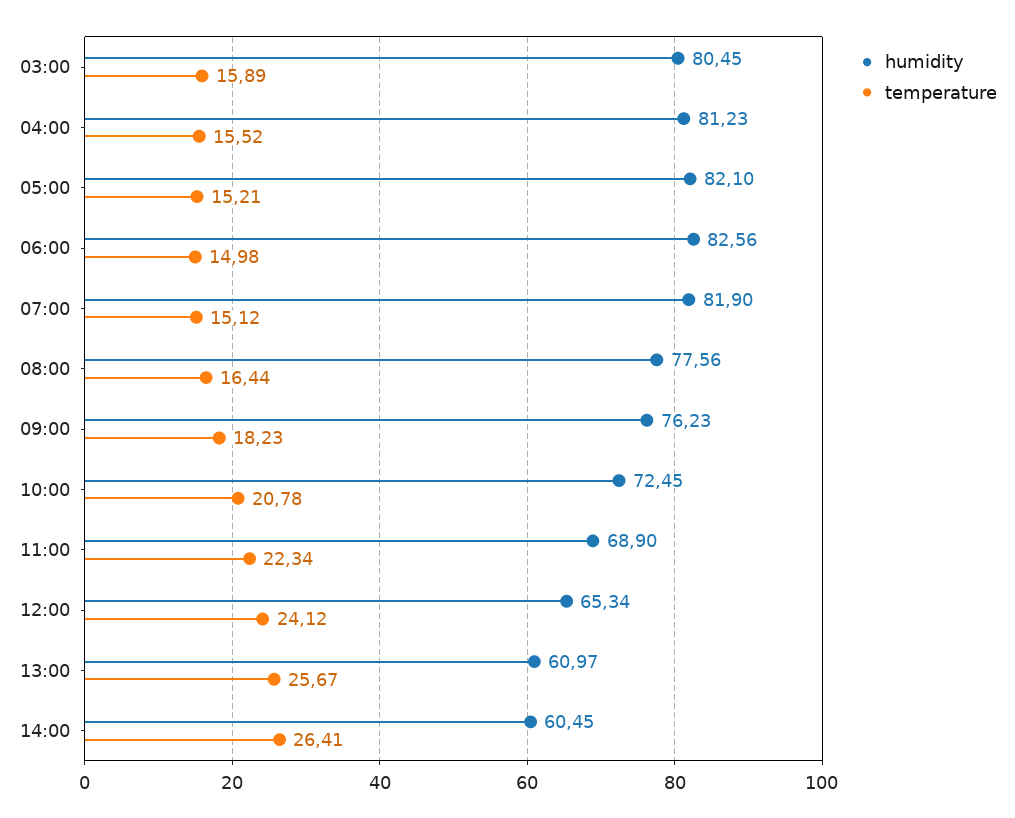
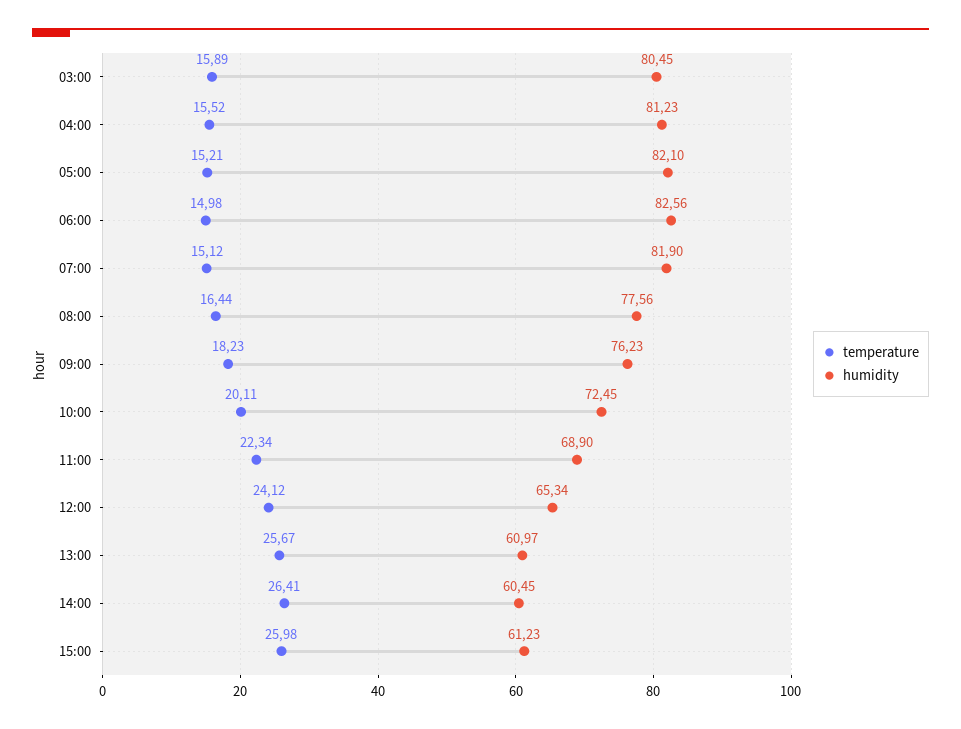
temperature, 10:00: 20.78 -> 20.11
temperature, 15:00: none -> 25.98
humidity, 15:00: none -> 61.23

